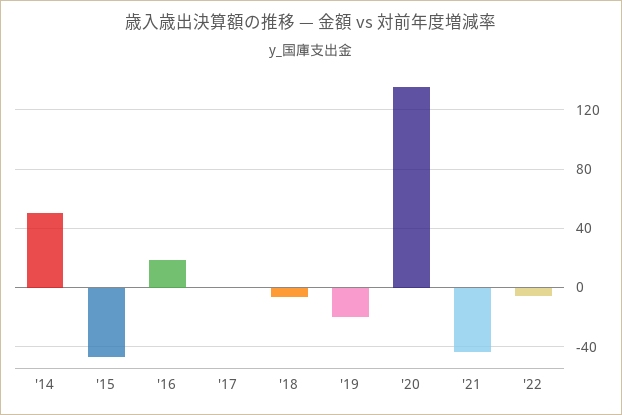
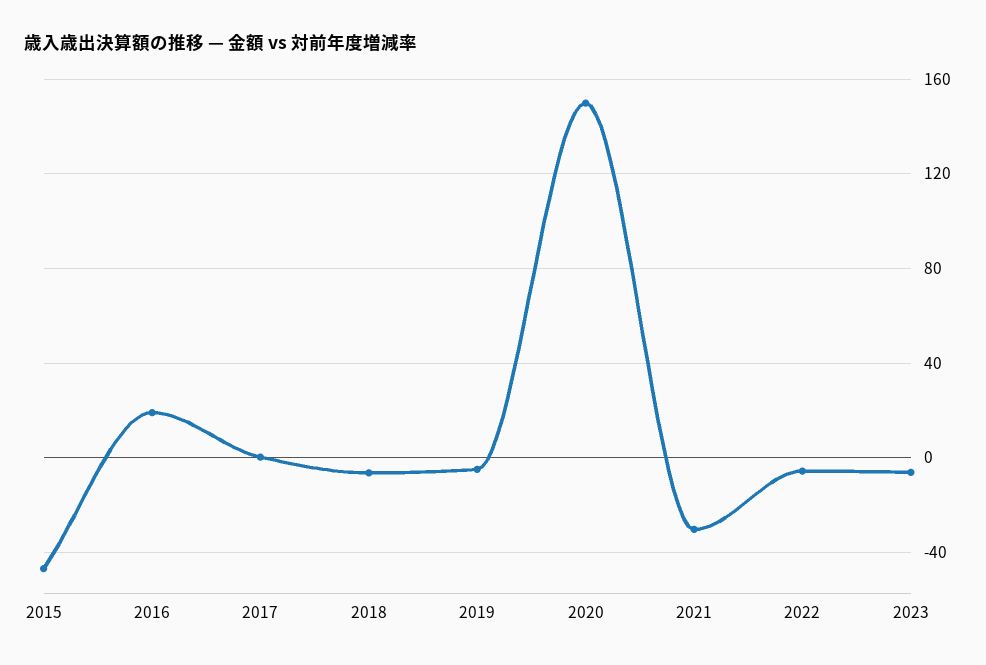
'14: 50 -> none
'19: -20 -> -5
'20: 135 -> 150
'21: -45 -> -30
2023: none -> -5

